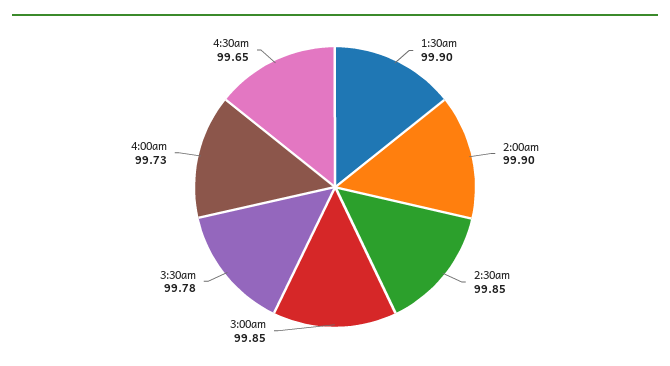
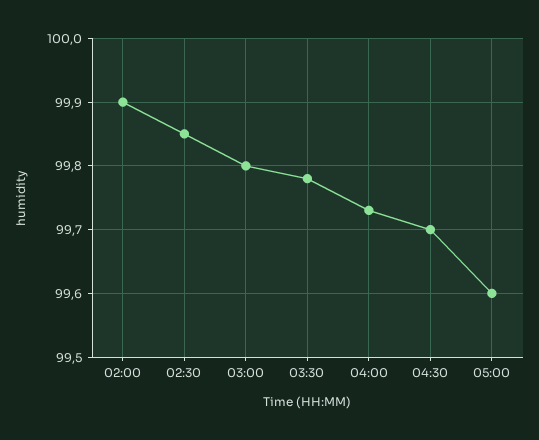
1:30am: 99.9 -> none
3:00am: 99.85 -> 99.8
4:30am: 99.65 -> 99.7
05:00: none -> 99.6

